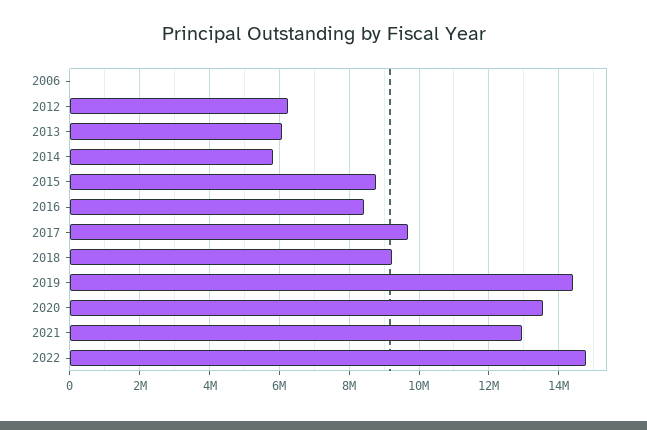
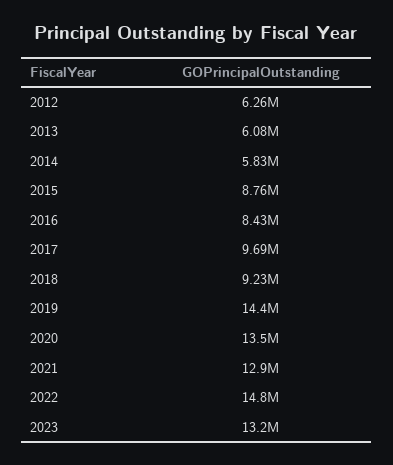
2006: 0 -> none
2023: none -> 13200000

